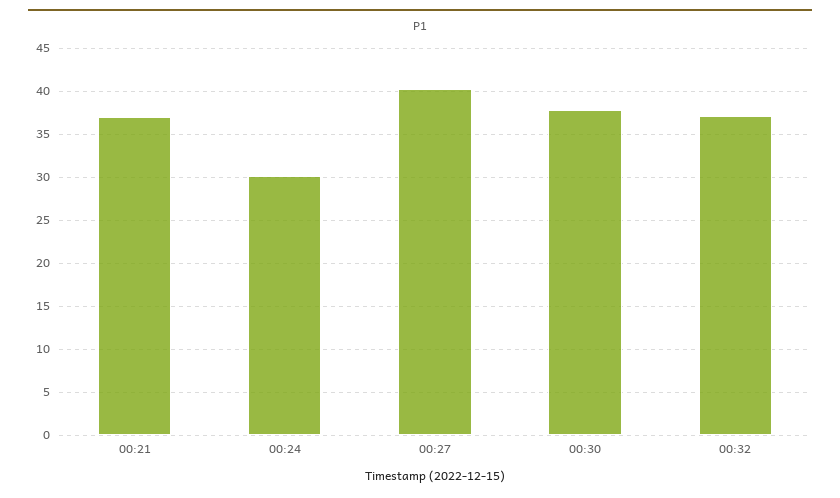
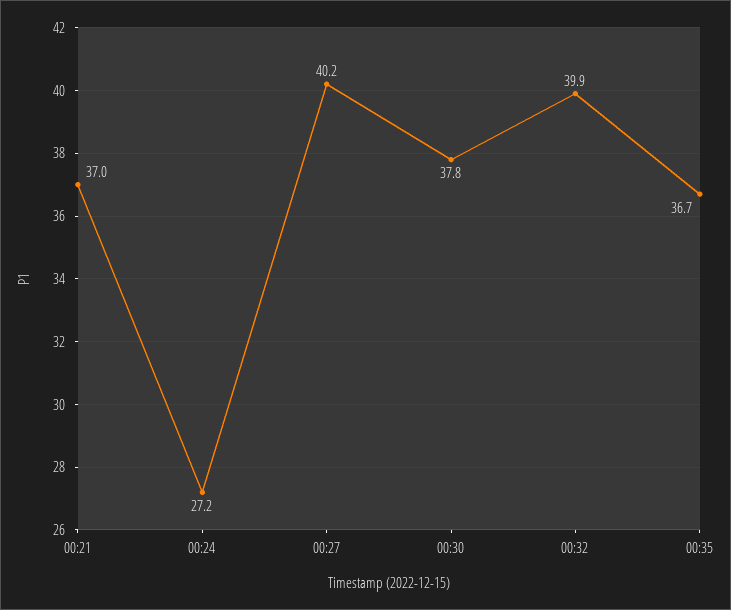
00:24: 30 -> 27.2
00:32: 37 -> 39.9
00:35: none -> 36.7

